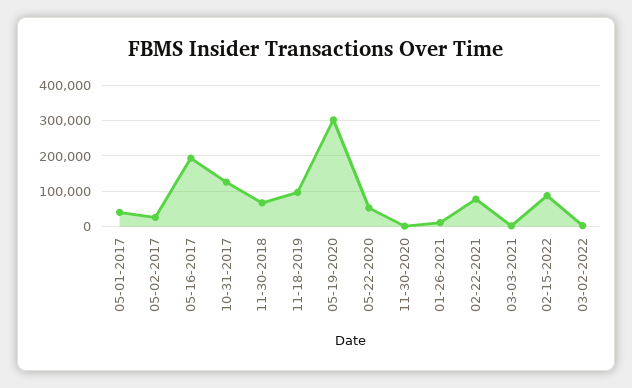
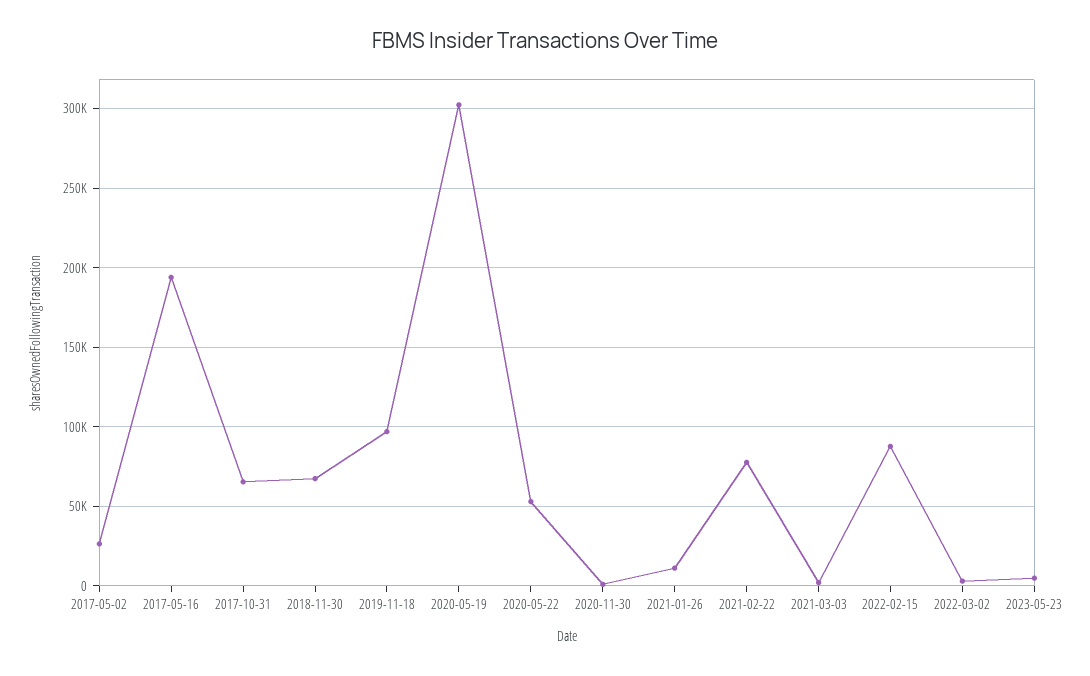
05-01-2017: 40000 -> none
10-31-2017: 120000 -> 65000
2023-05-23: none -> 5000

